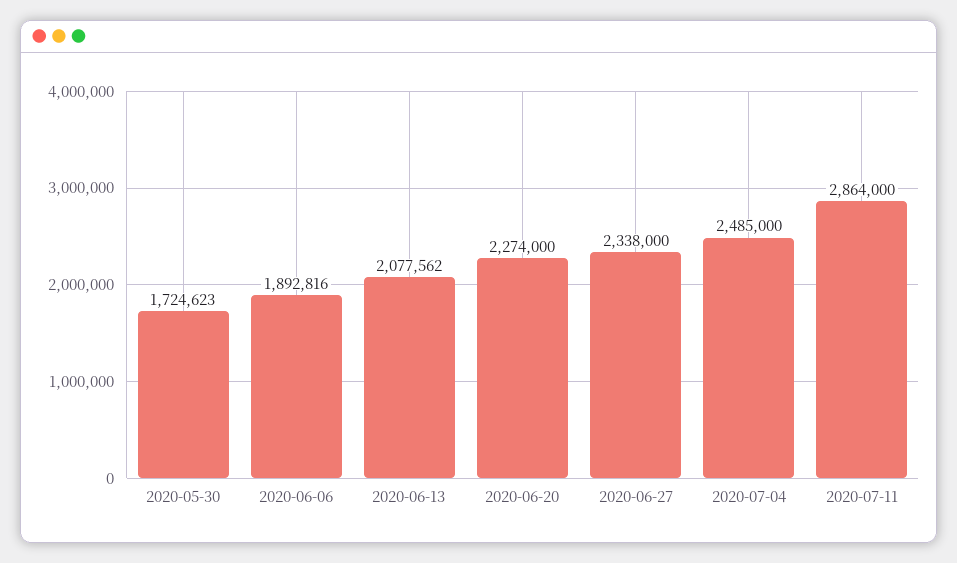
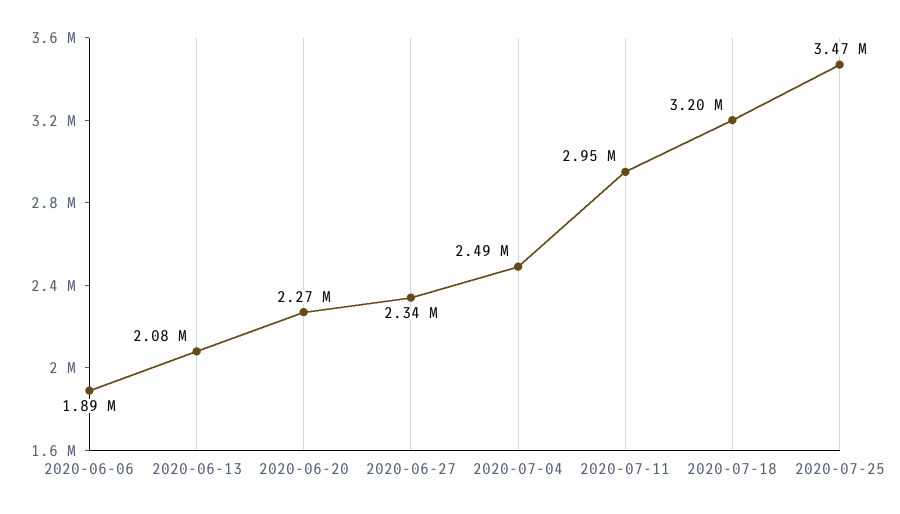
2020-05-30: 1724623 -> none
2020-07-11: 2864000 -> 2950000
2020-07-18: none -> 3200000
2020-07-25: none -> 3470000

